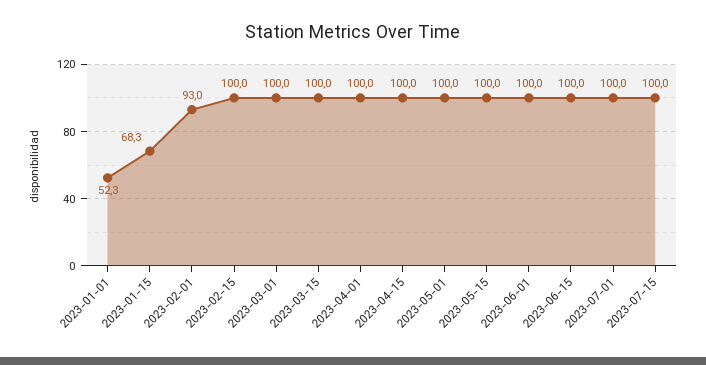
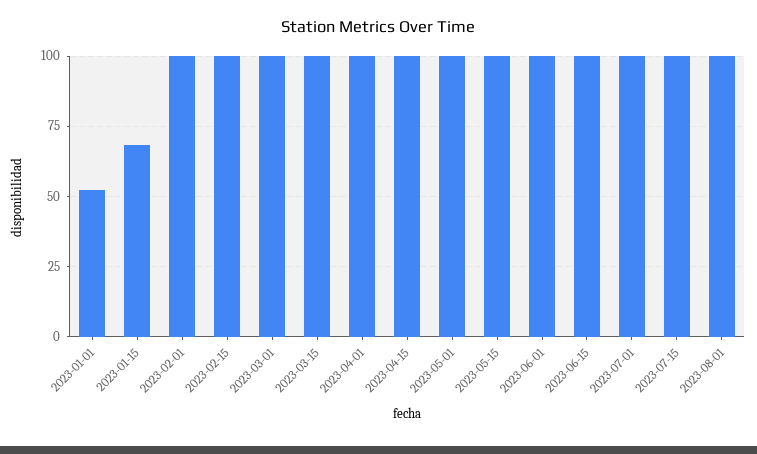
2023-02-01: 93 -> 100
2023-08-01: none -> 100

